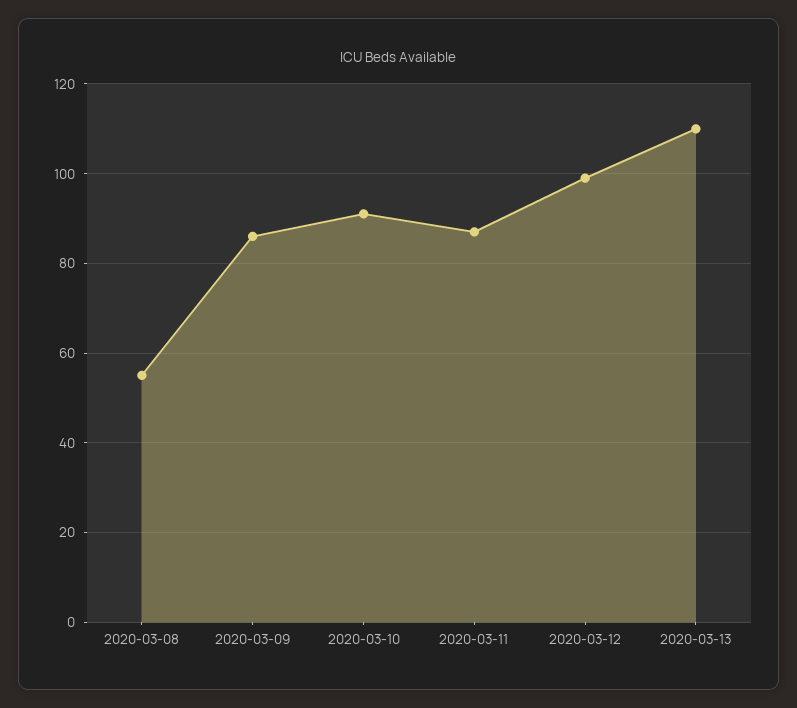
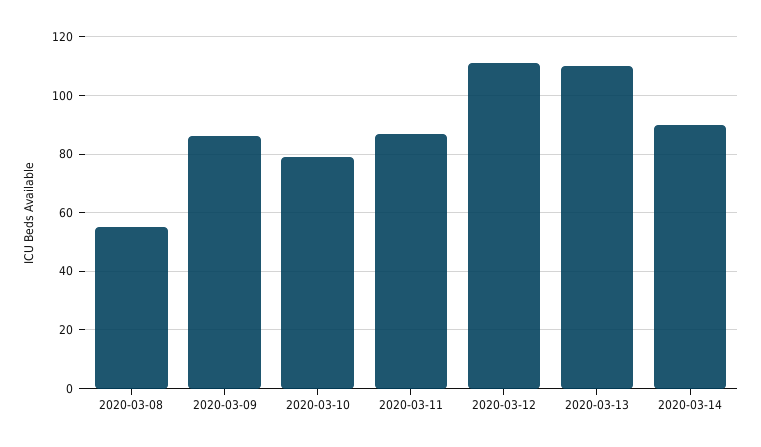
2020-03-10: 90 -> 80
2020-03-12: 100 -> 110
2020-03-14: none -> 90

